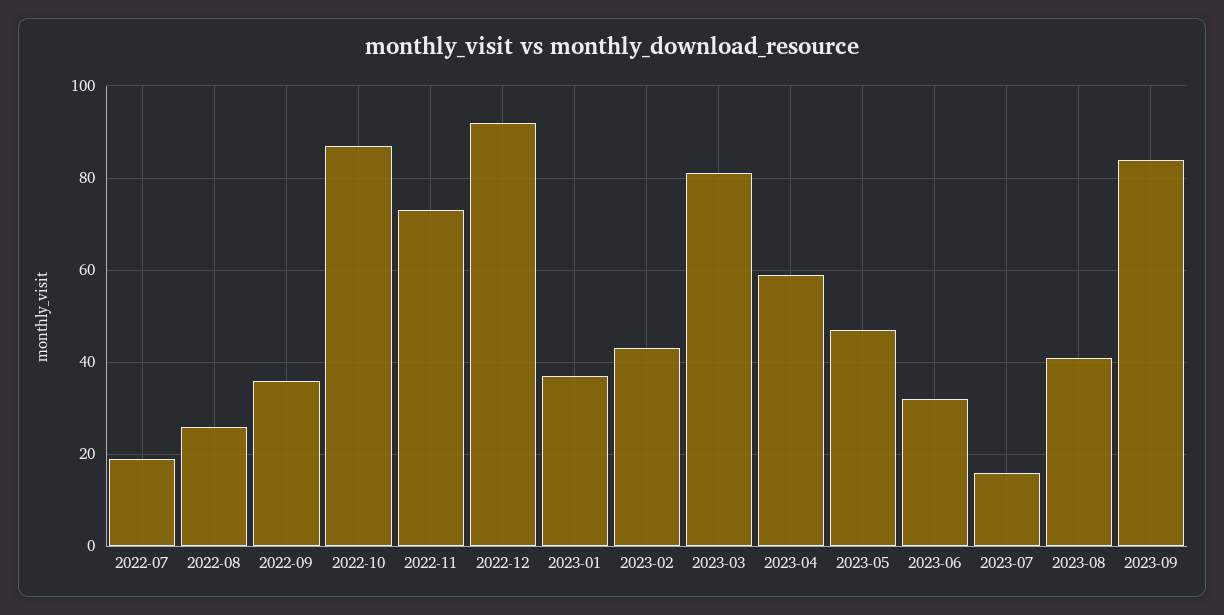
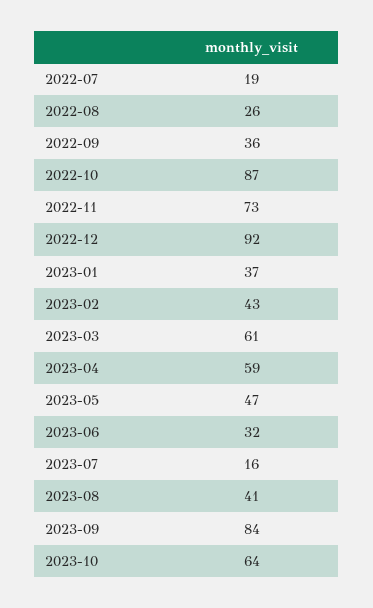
2023-03: 80 -> 61
2023-10: none -> 64

